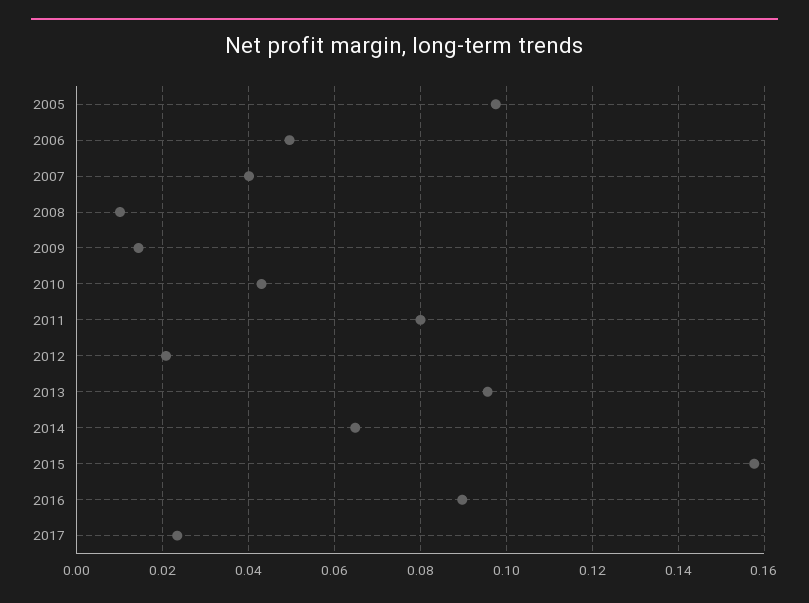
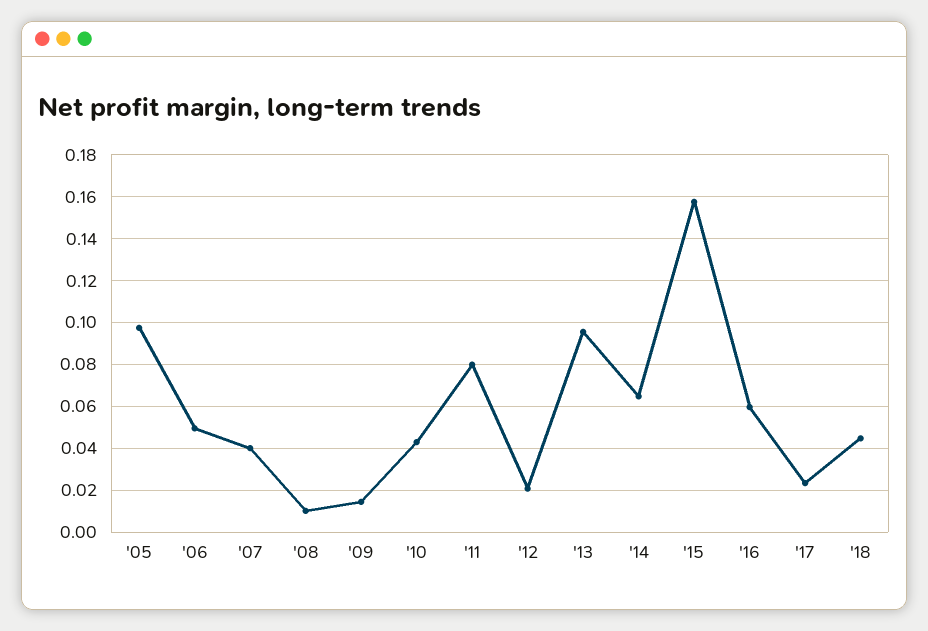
2016: 0.09 -> 0.06
'18: none -> 0.045

